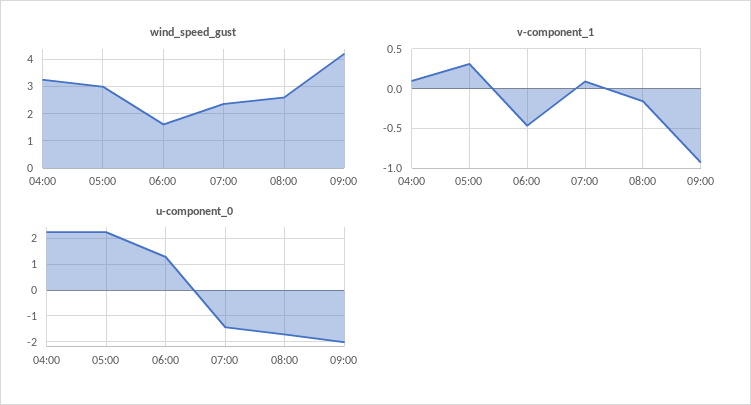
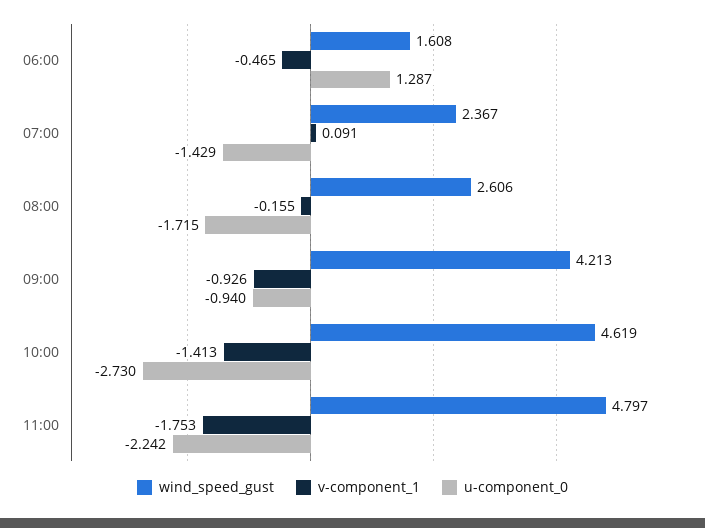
wind_speed_gust, 04:00: 3.25 -> none
wind_speed_gust, 05:00: 3 -> none
v-component_1, 04:00: 0.1 -> none
v-component_1, 05:00: 0.3 -> none
u-component_0, 04:00: 2.25 -> none
u-component_0, 05:00: 2.25 -> none
u-component_0, 09:00: -2 -> -0.94
wind_speed_gust, 10:00: none -> 4.619
v-component_1, 10:00: none -> -1.413
u-component_0, 10:00: none -> -2.73
wind_speed_gust, 11:00: none -> 4.797
v-component_1, 11:00: none -> -1.753
u-component_0, 11:00: none -> -2.242

